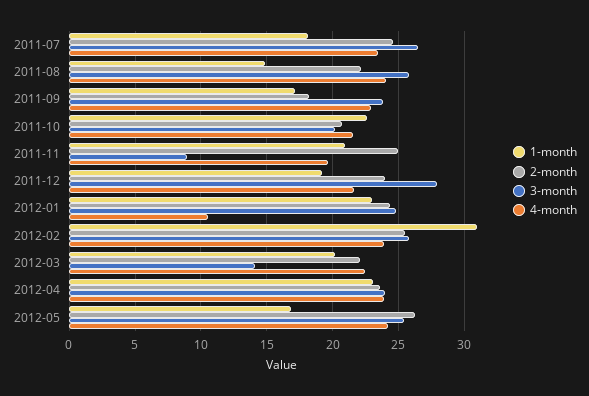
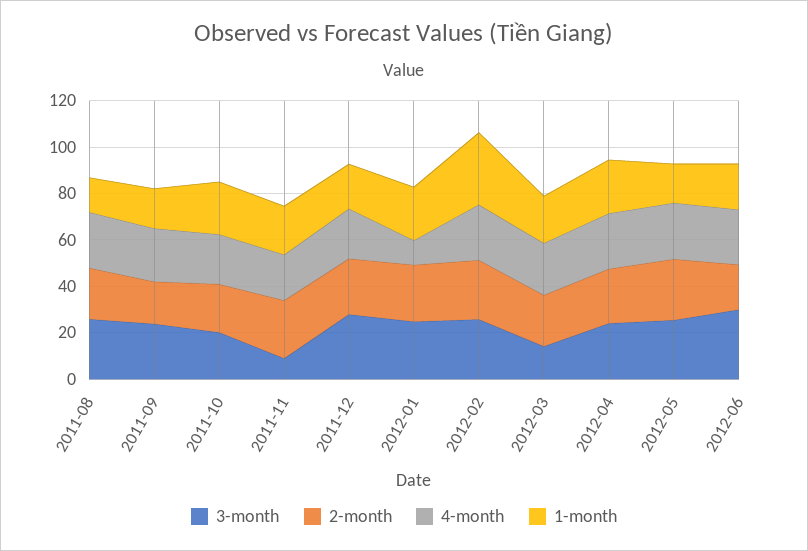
1-month, 2011-07: 18 -> none
2-month, 2011-07: 24.5 -> none
3-month, 2011-07: 26.5 -> none
4-month, 2011-07: 23.5 -> none
3-month, 2012-06: none -> 30
2-month, 2012-06: none -> 20
4-month, 2012-06: none -> 25
1-month, 2012-06: none -> 20

